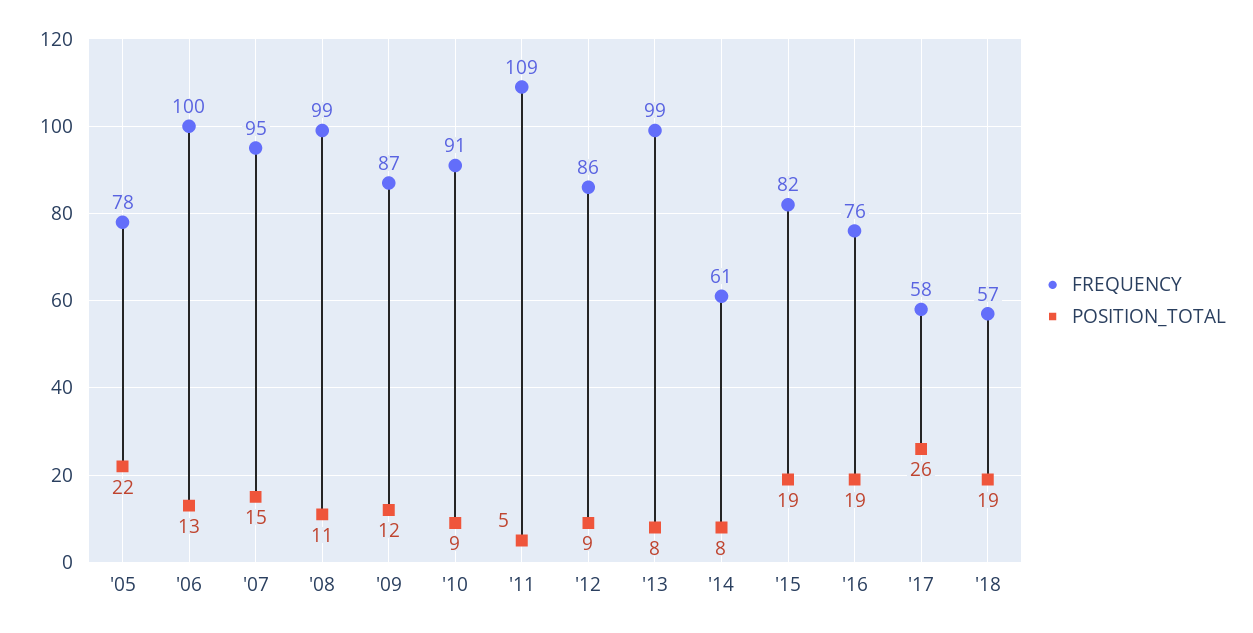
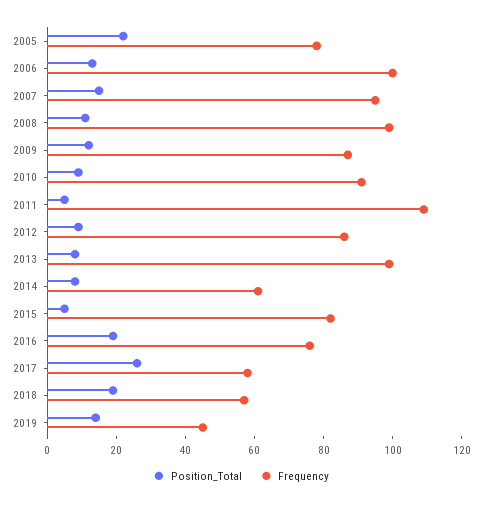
POSITION_TOTAL, '15: 19 -> 5
POSITION_TOTAL, 2019: none -> 15
FREQUENCY, 2019: none -> 45

